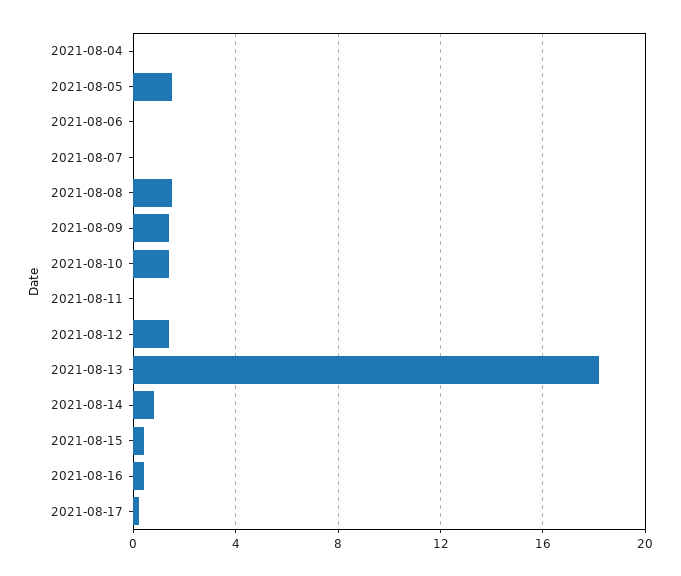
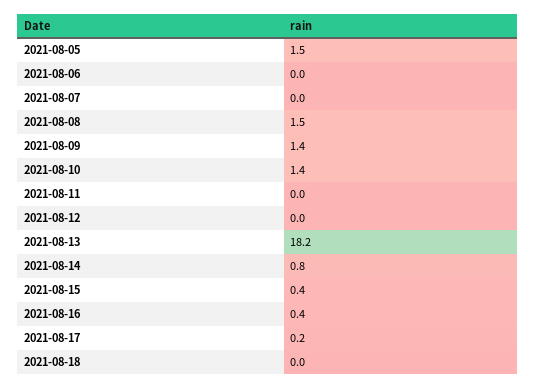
2021-08-04: 0 -> none
2021-08-12: 1.5 -> 0
2021-08-18: none -> 0

